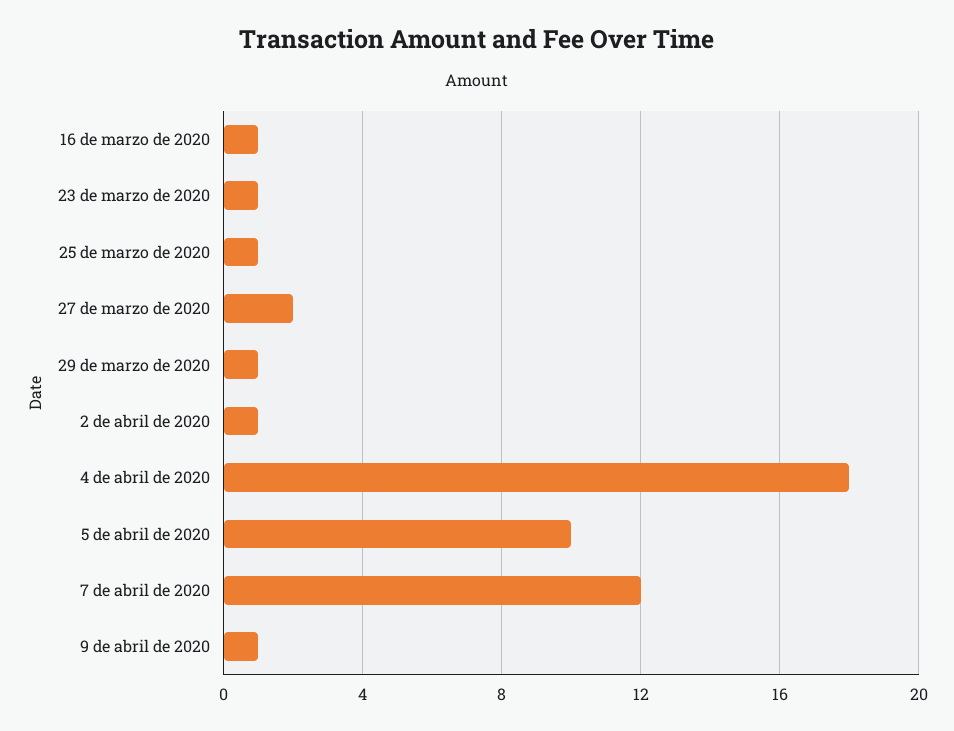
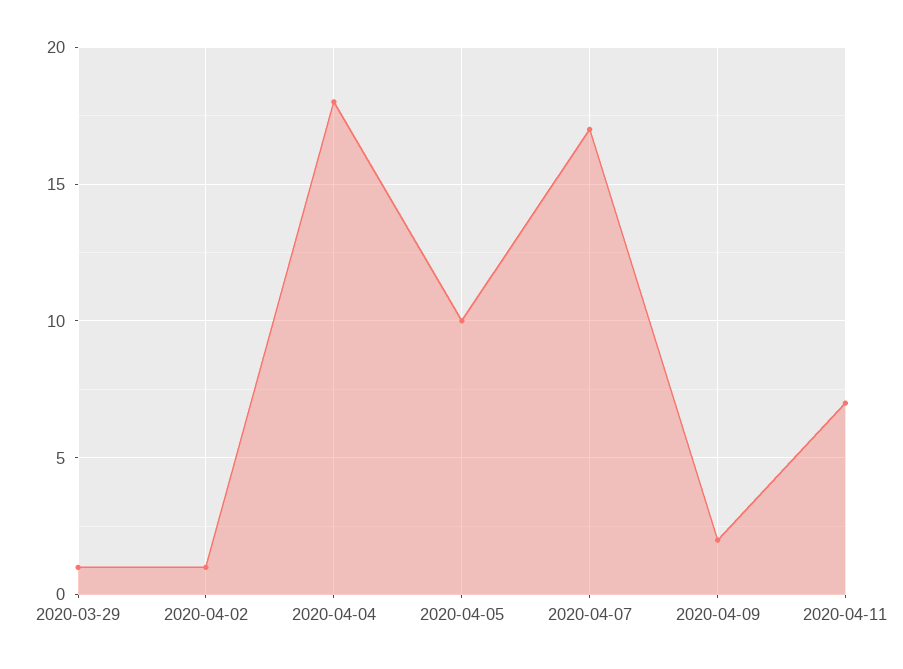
16 de marzo de 2020: 1 -> none
23 de marzo de 2020: 1 -> none
25 de marzo de 2020: 1 -> none
27 de marzo de 2020: 2 -> none
7 de abril de 2020: 12 -> 17
9 de abril de 2020: 1 -> 2
2020-04-11: none -> 7

